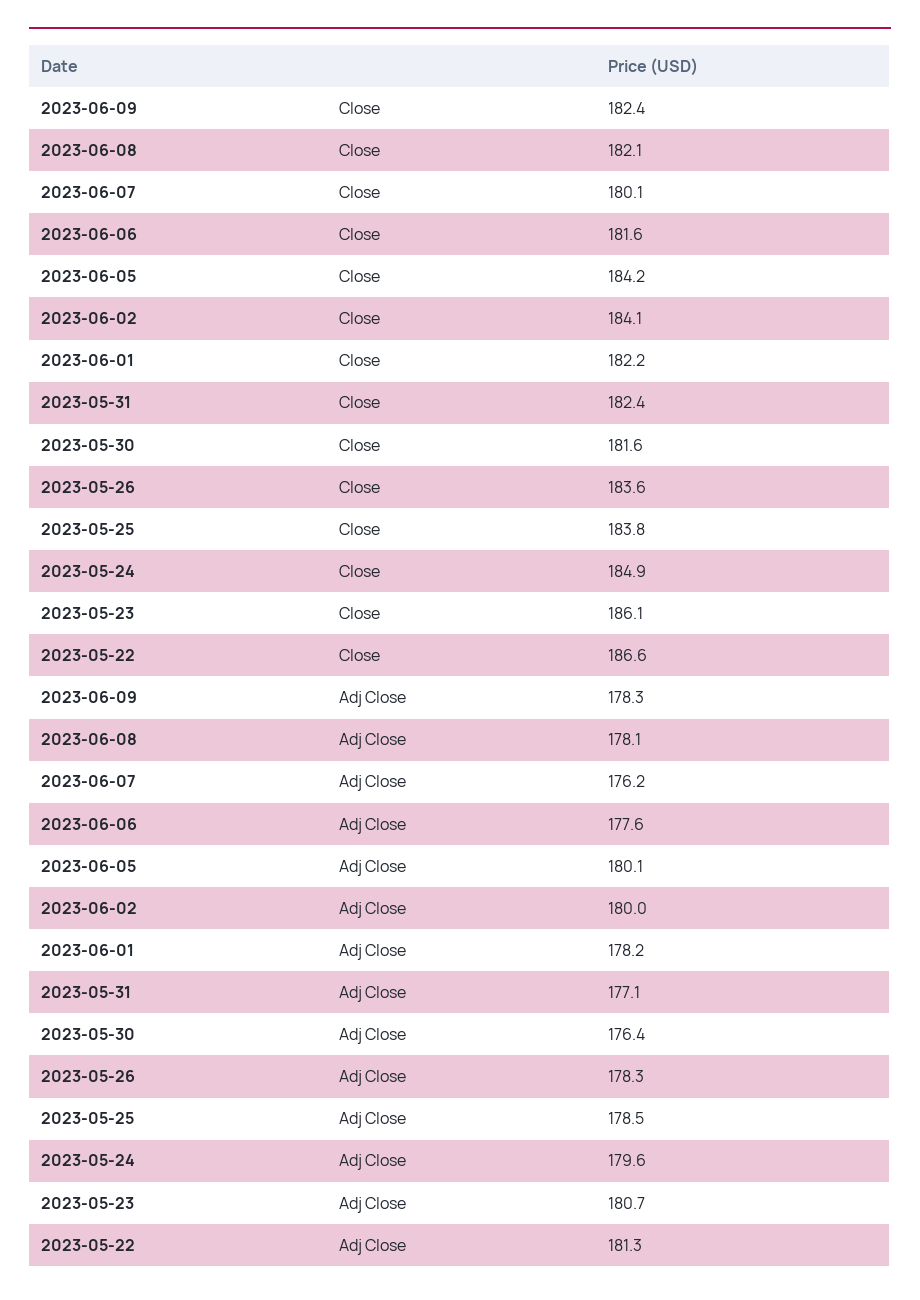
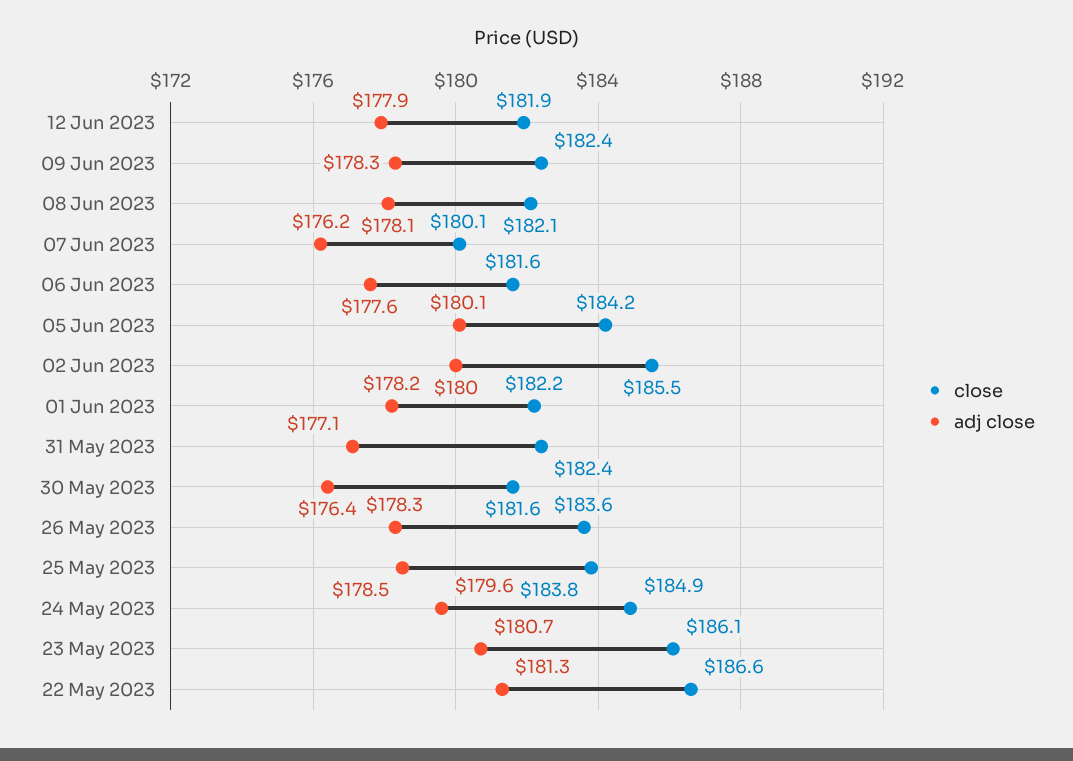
Close, 2023-06-02: 184.1 -> 185.5
Close, 12 Jun 2023: none -> 181.9
Adj Close, 12 Jun 2023: none -> 177.9

